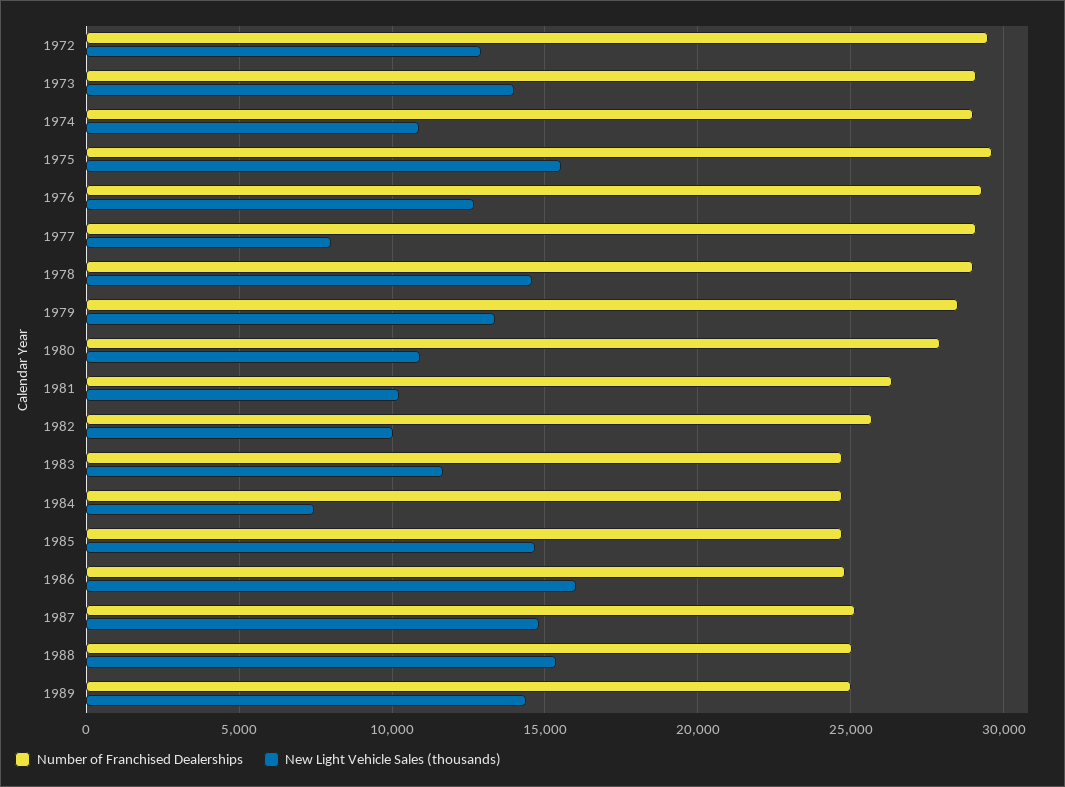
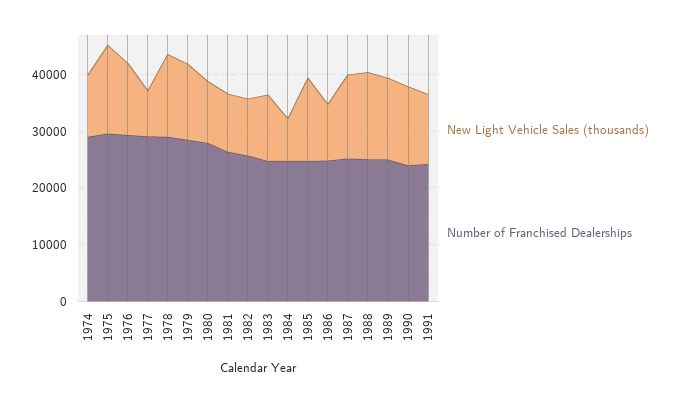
Number of Franchised Dealerships, 1972: 29500 -> none
New Light Vehicle Sales (thousands), 1972: 13000 -> none
Number of Franchised Dealerships, 1973: 29000 -> none
New Light Vehicle Sales (thousands), 1973: 14000 -> none
New Light Vehicle Sales (thousands), 1986: 16000 -> 10000
New Light Vehicle Sales (thousands), 1990: none -> 14000
Number of Franchised Dealerships, 1990: none -> 24000
New Light Vehicle Sales (thousands), 1991: none -> 12000
Number of Franchised Dealerships, 1991: none -> 24000

